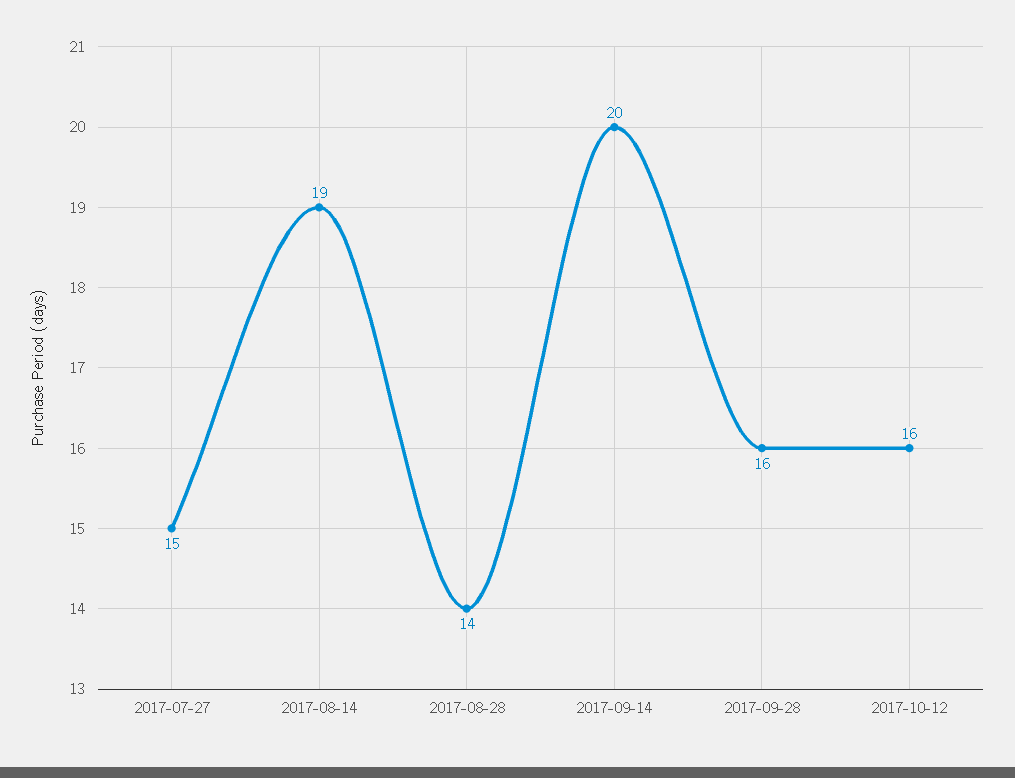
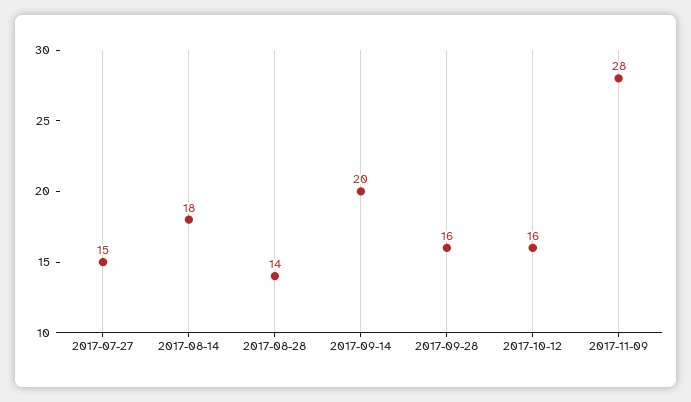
2017-08-14: 19 -> 18
2017-11-09: none -> 28

